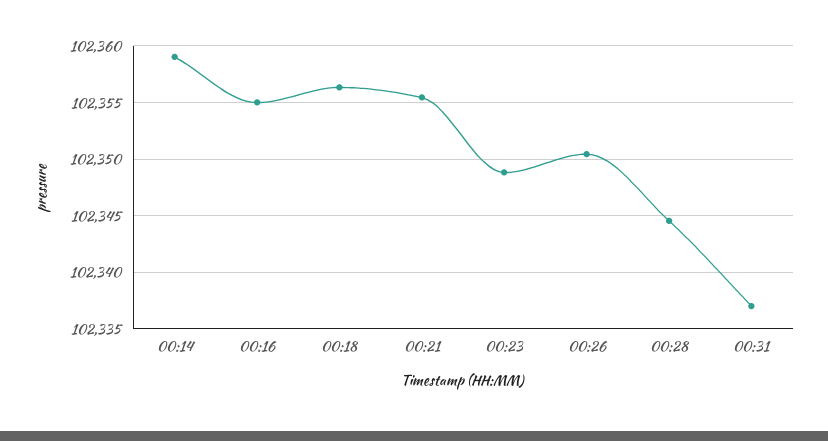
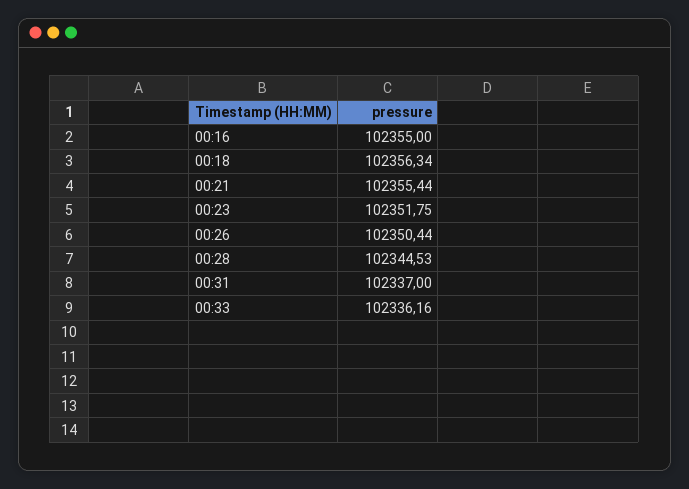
00:14: 102359 -> none
00:23: 102349 -> 102351.75
00:33: none -> 102336.16

